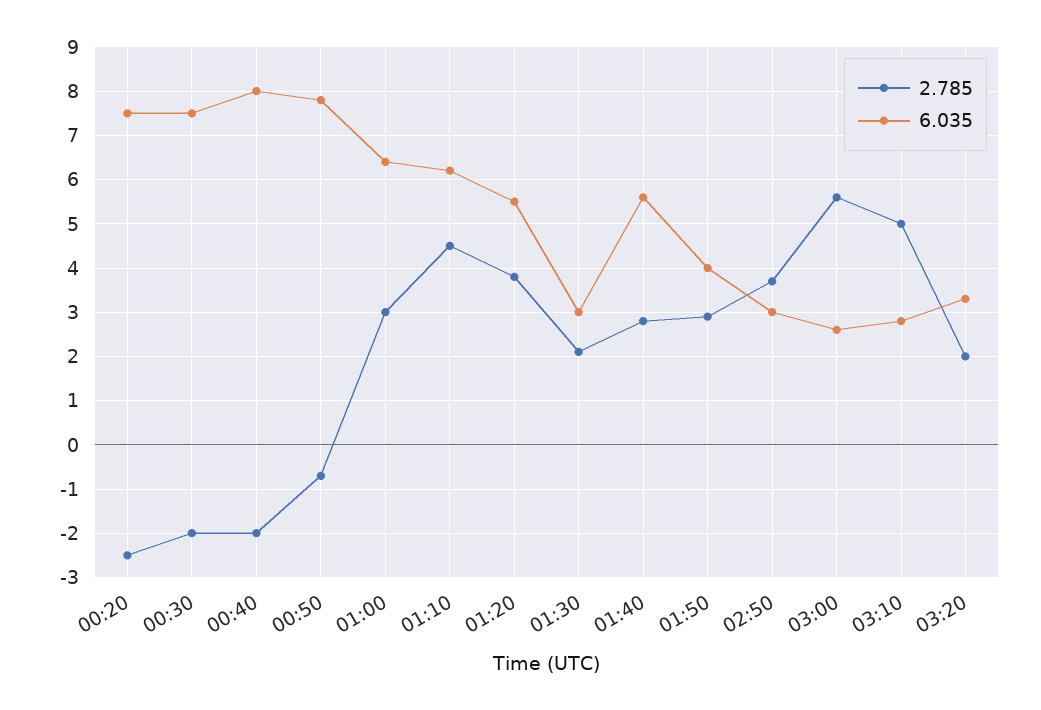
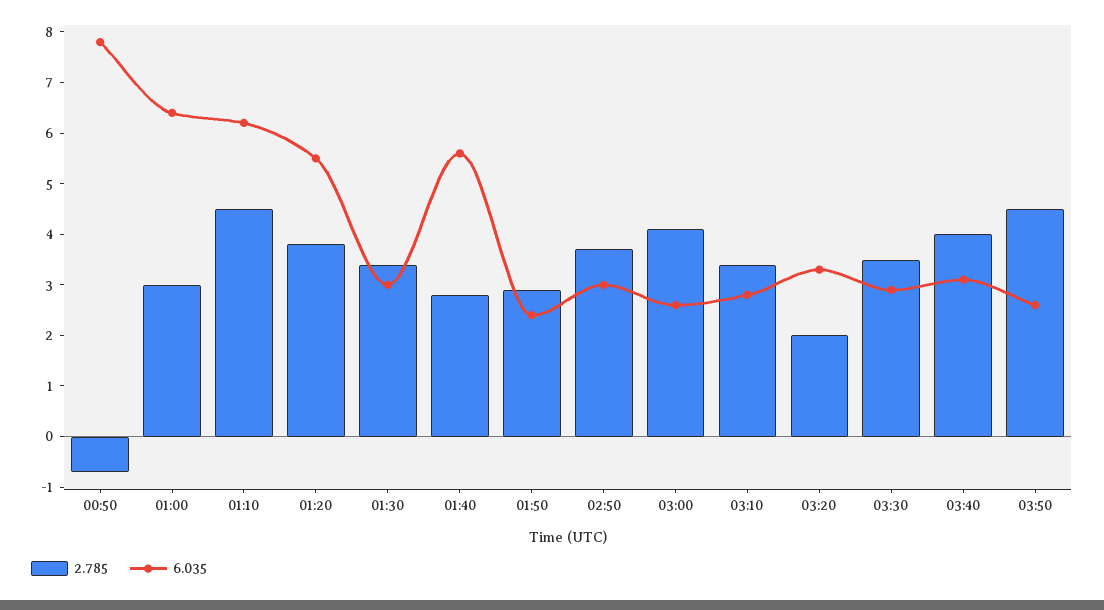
2.785, 00:20: -2.5 -> none
6.035, 00:20: 7.5 -> none
2.785, 00:30: -2 -> none
6.035, 00:30: 7.5 -> none
2.785, 00:40: -2 -> none
6.035, 00:40: 8 -> none
2.785, 01:30: 2 -> 3.5
6.035, 01:50: 4 -> 2.5
2.785, 03:00: 5.5 -> 4
2.785, 03:10: 5 -> 3.5
2.785, 03:30: none -> 3.5
6.035, 03:30: none -> 3
2.785, 03:40: none -> 4
6.035, 03:40: none -> 3
2.785, 03:50: none -> 4.5
6.035, 03:50: none -> 2.5

